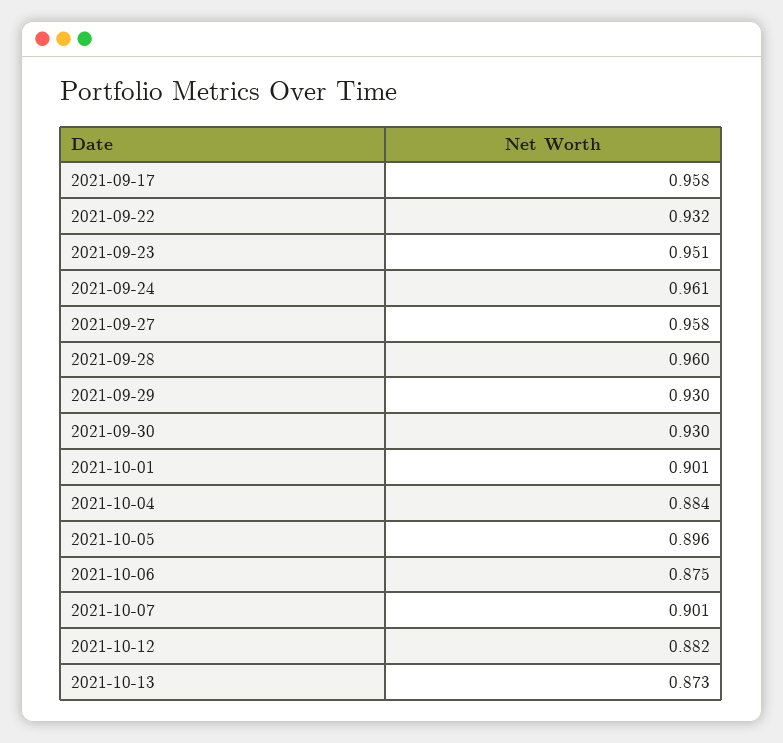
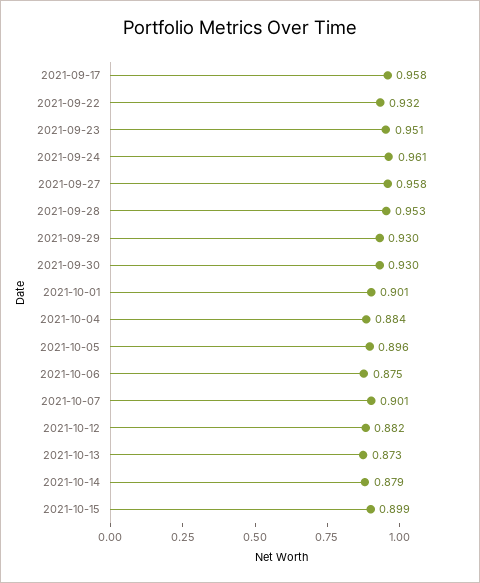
2021-09-28: 0.96 -> 0.953
2021-10-14: none -> 0.879
2021-10-15: none -> 0.899

